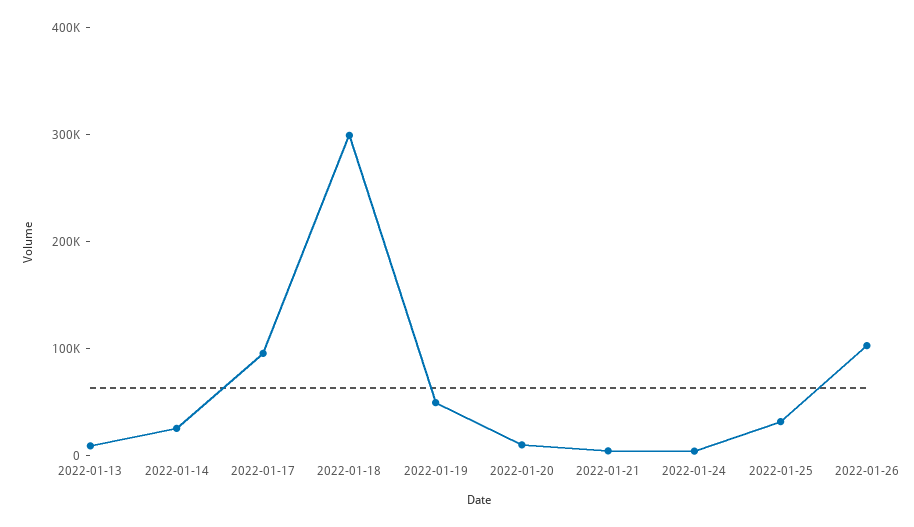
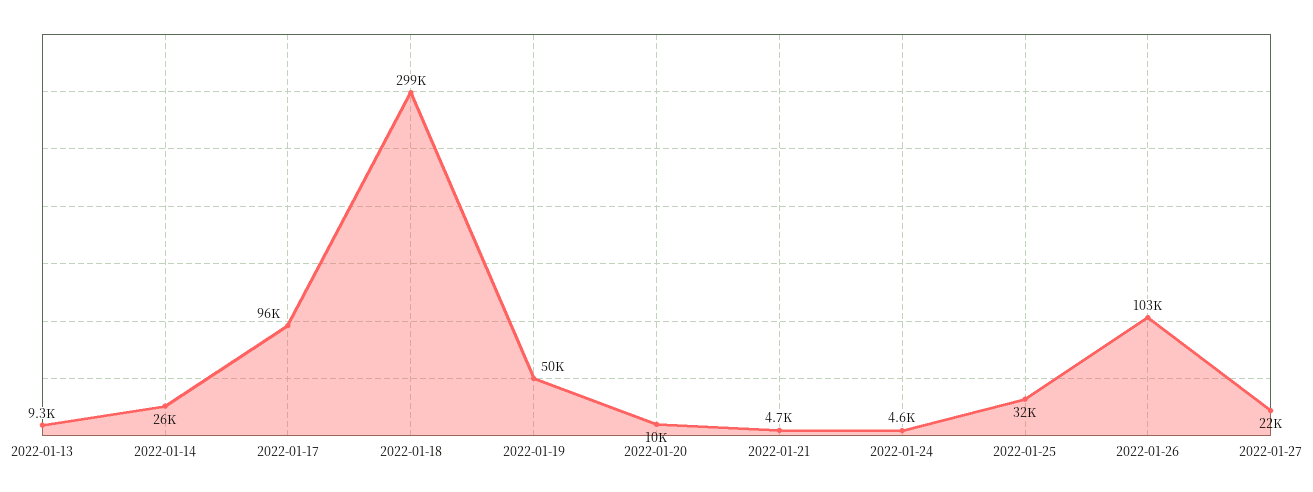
2022-01-27: none -> 22000

